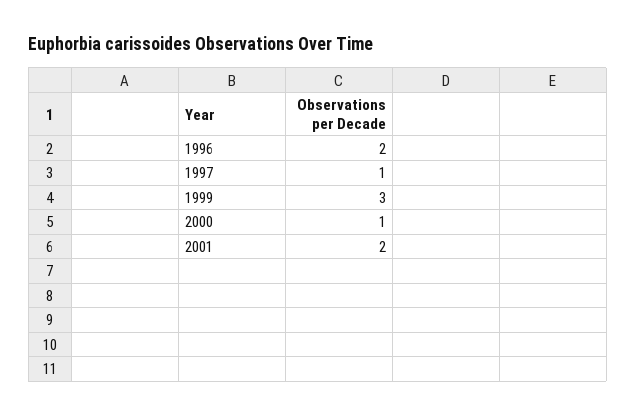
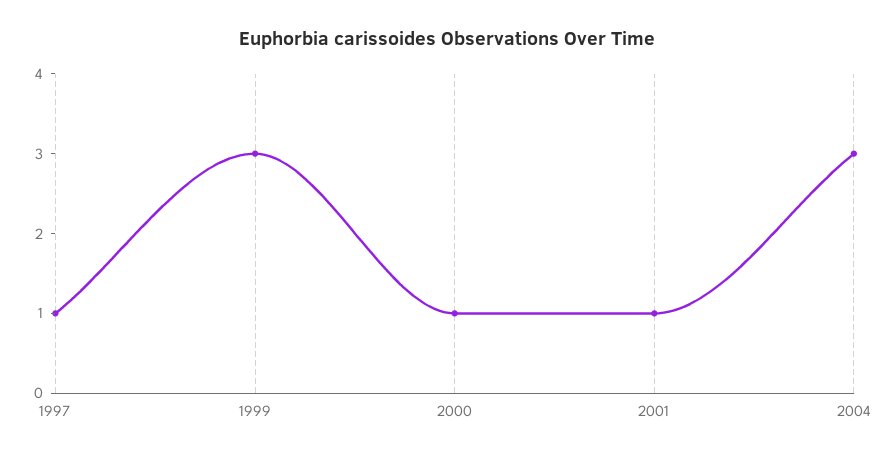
1996: 2 -> none
2001: 2 -> 1
2004: none -> 3

